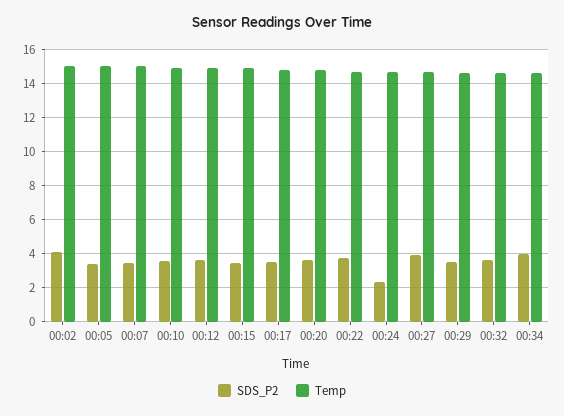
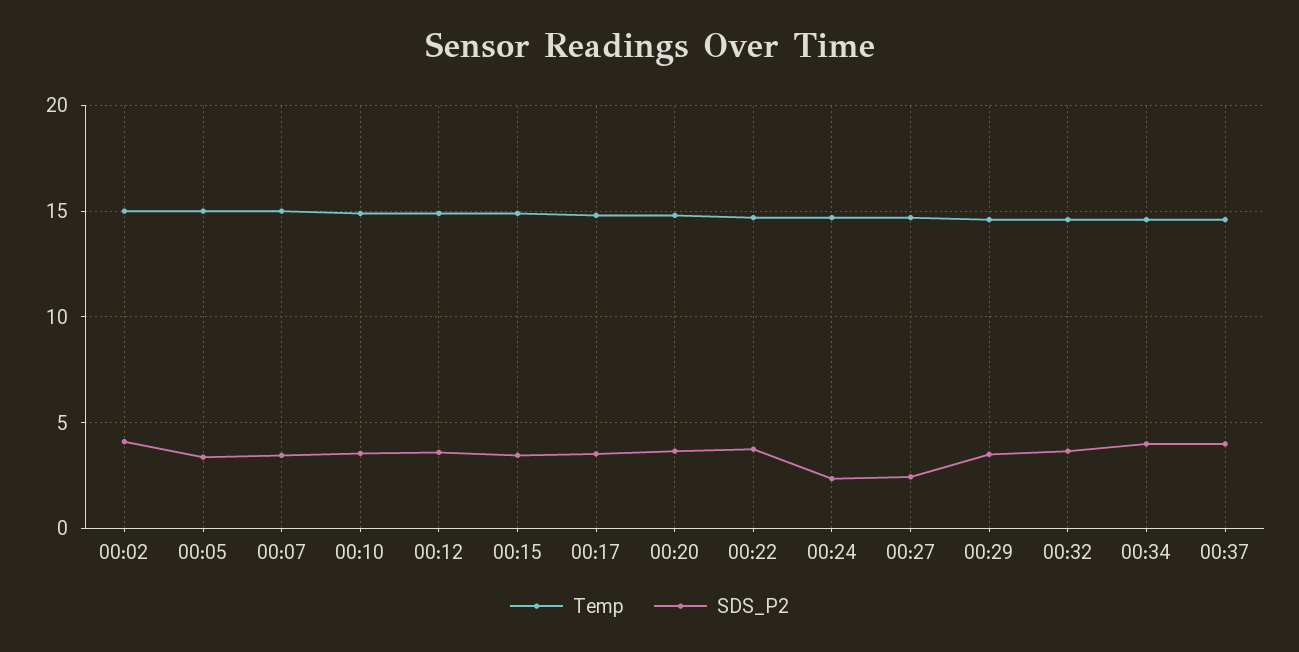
SDS_P2, 00:27: 4 -> 2.5
Temp, 00:37: none -> 14.5
SDS_P2, 00:37: none -> 4

